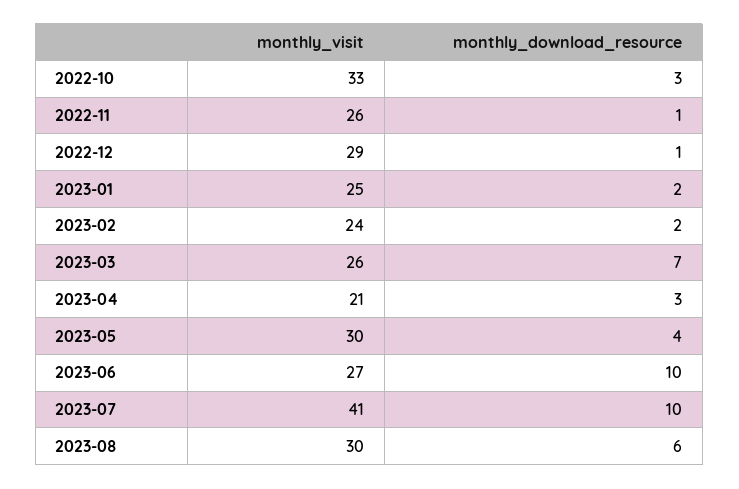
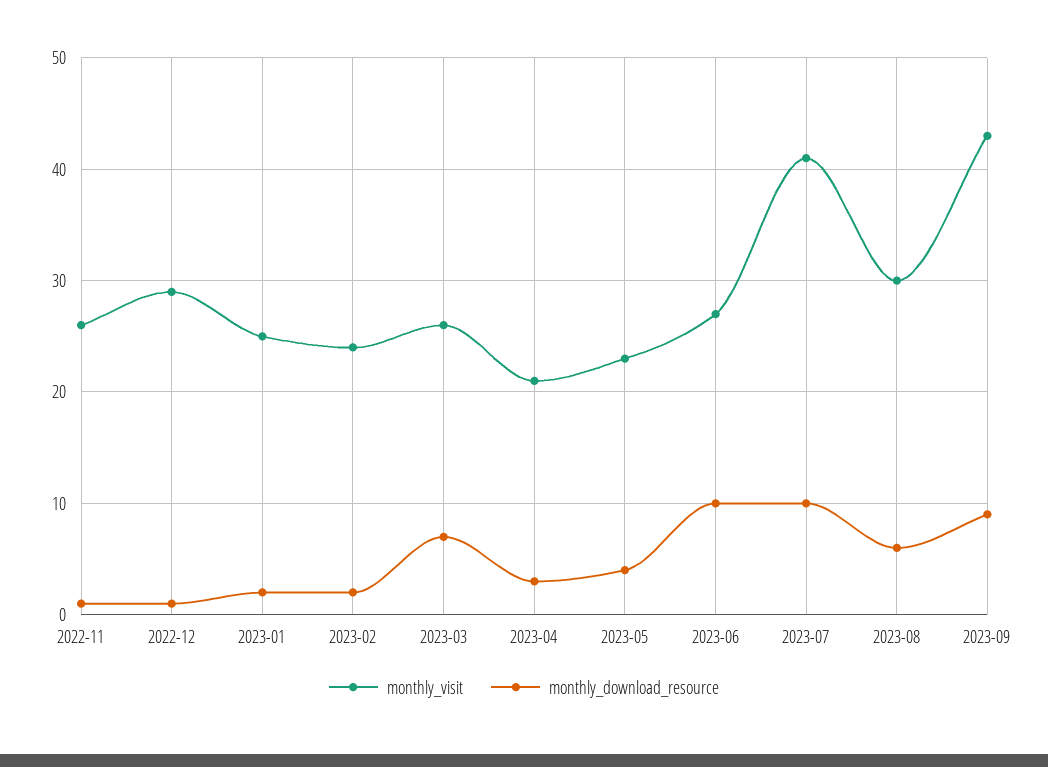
monthly_visit, 2022-10: 33 -> none
monthly_download_resource, 2022-10: 3 -> none
monthly_visit, 2023-05: 30 -> 23
monthly_visit, 2023-09: none -> 43
monthly_download_resource, 2023-09: none -> 9

